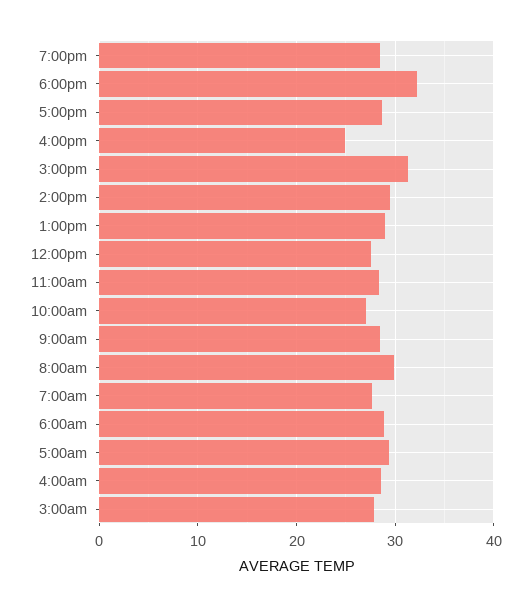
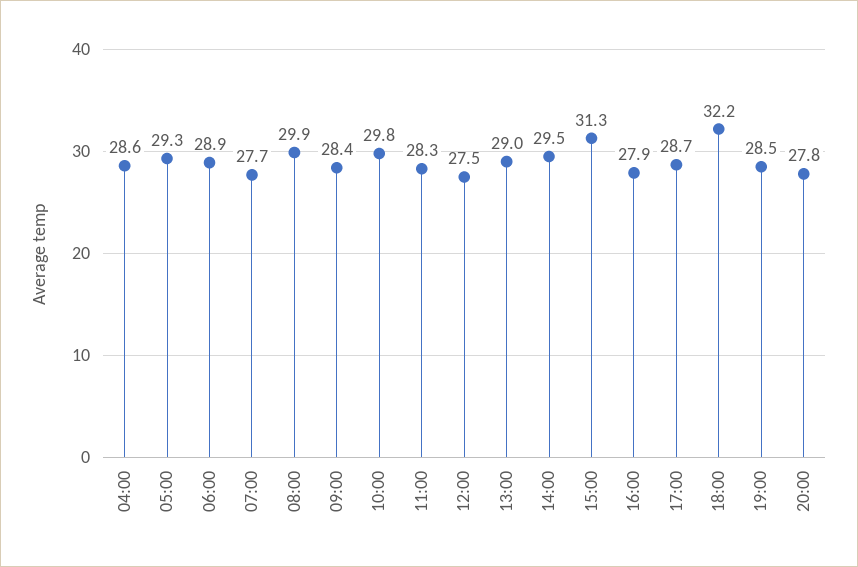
4:00pm: 25 -> 27.9
10:00am: 27 -> 29.8
3:00am: 28 -> none
20:00: none -> 27.8

